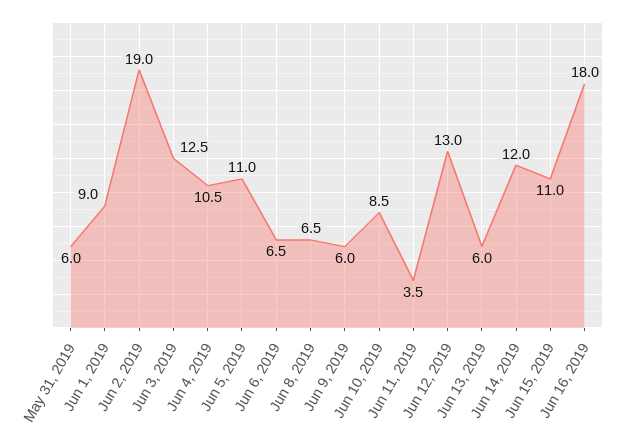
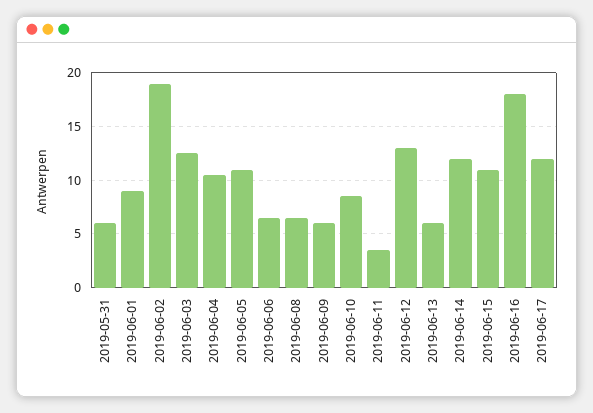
2019-06-17: none -> 12

